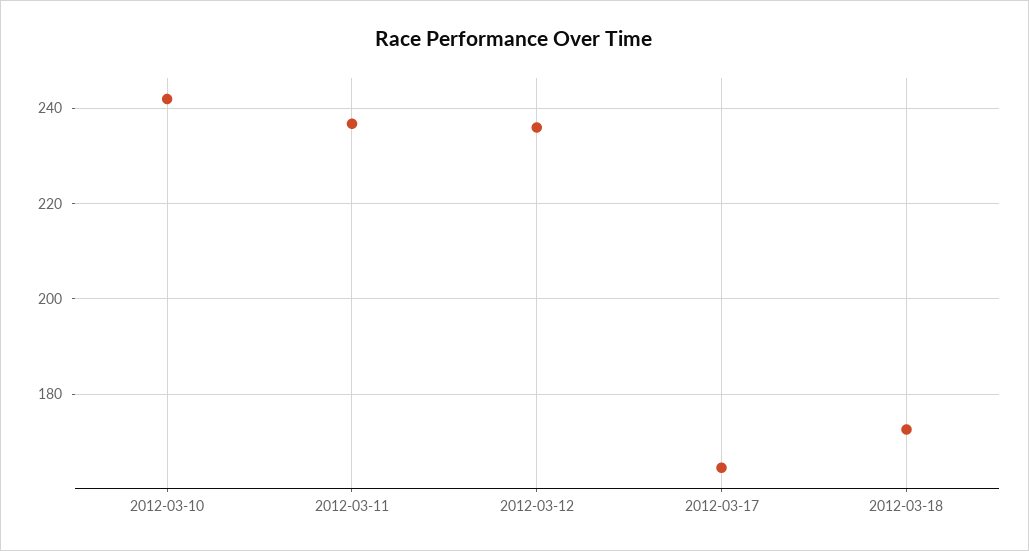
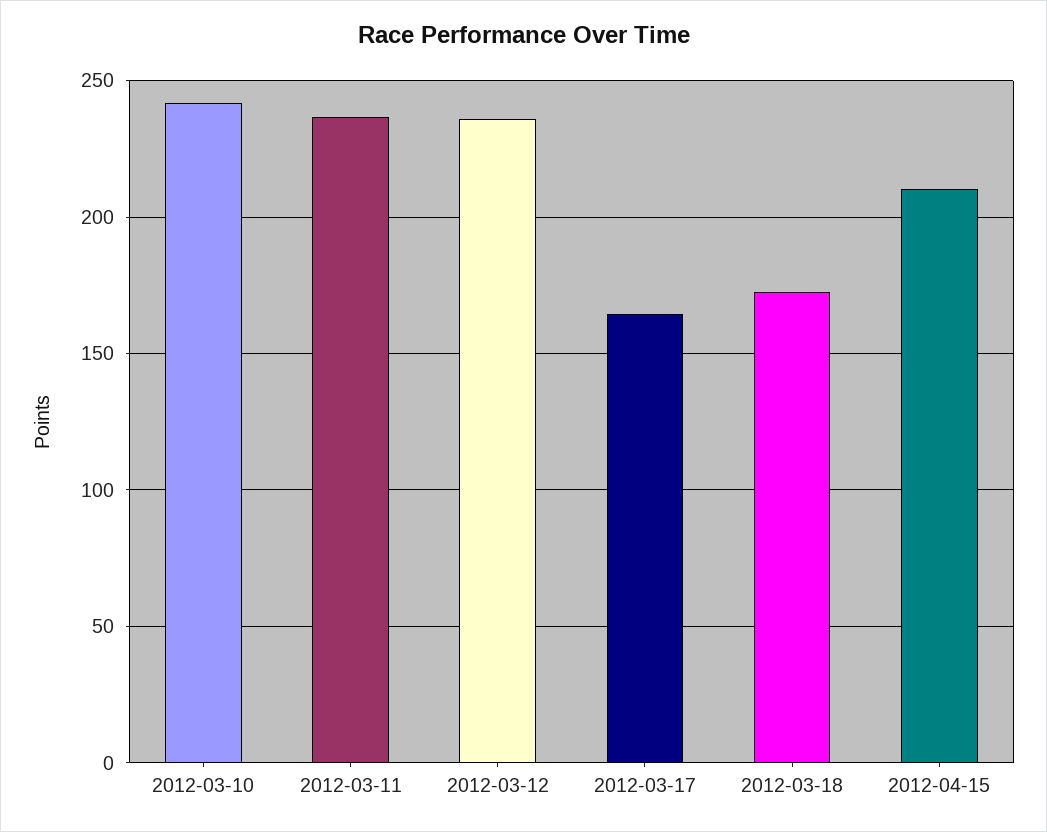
2012-04-15: none -> 210

